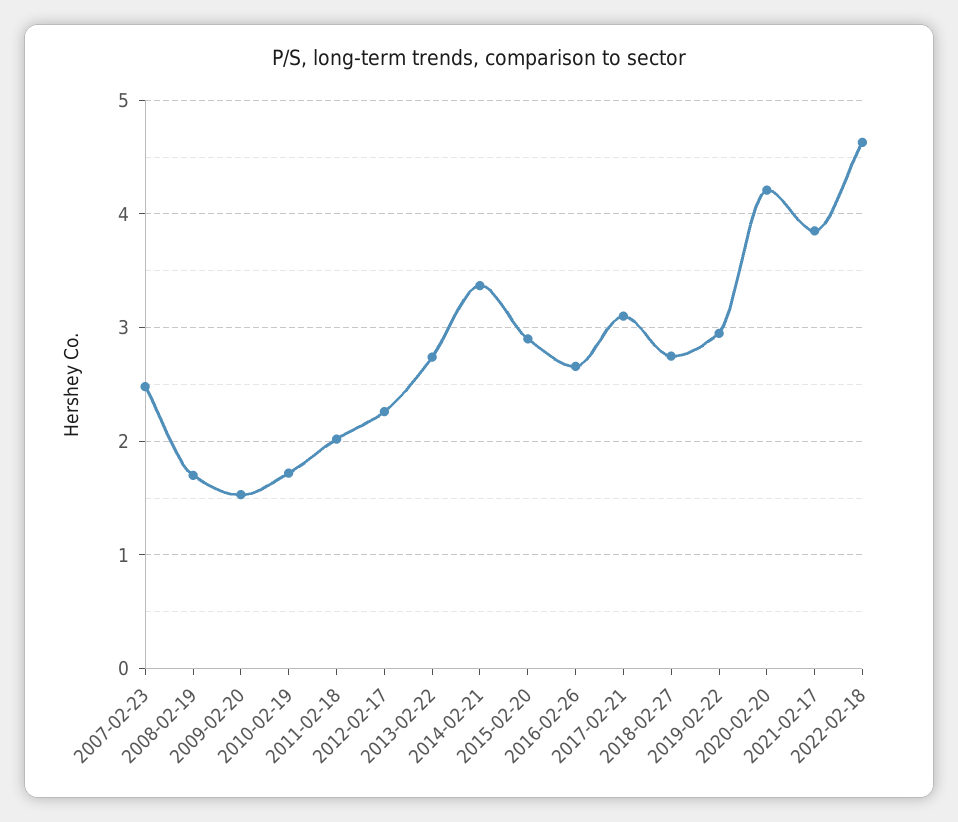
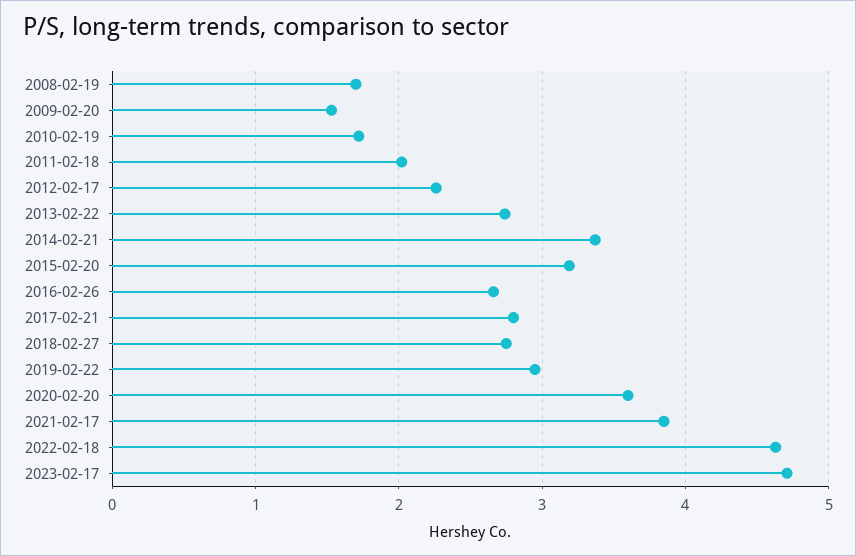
2007-02-23: 2.5 -> none
2015-02-20: 2.9 -> 3.2
2017-02-21: 3.1 -> 2.8
2020-02-20: 4.2 -> 3.6
2023-02-17: none -> 4.7

